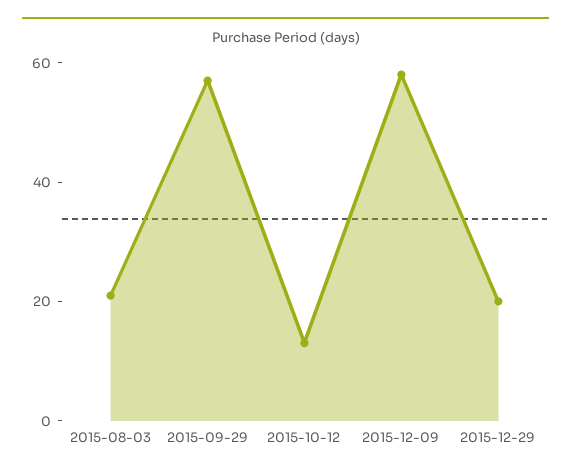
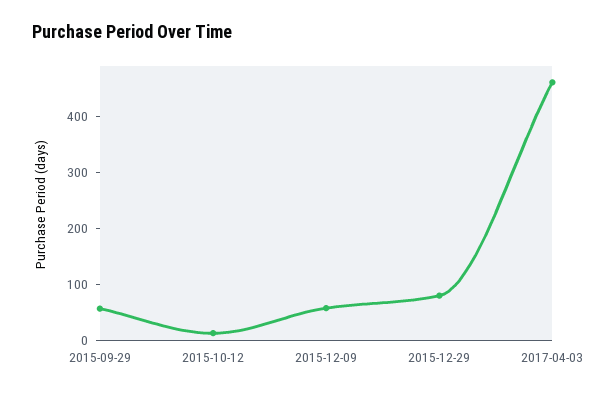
2015-08-03: 20 -> none
2015-12-29: 20 -> 80
2017-04-03: none -> 460

